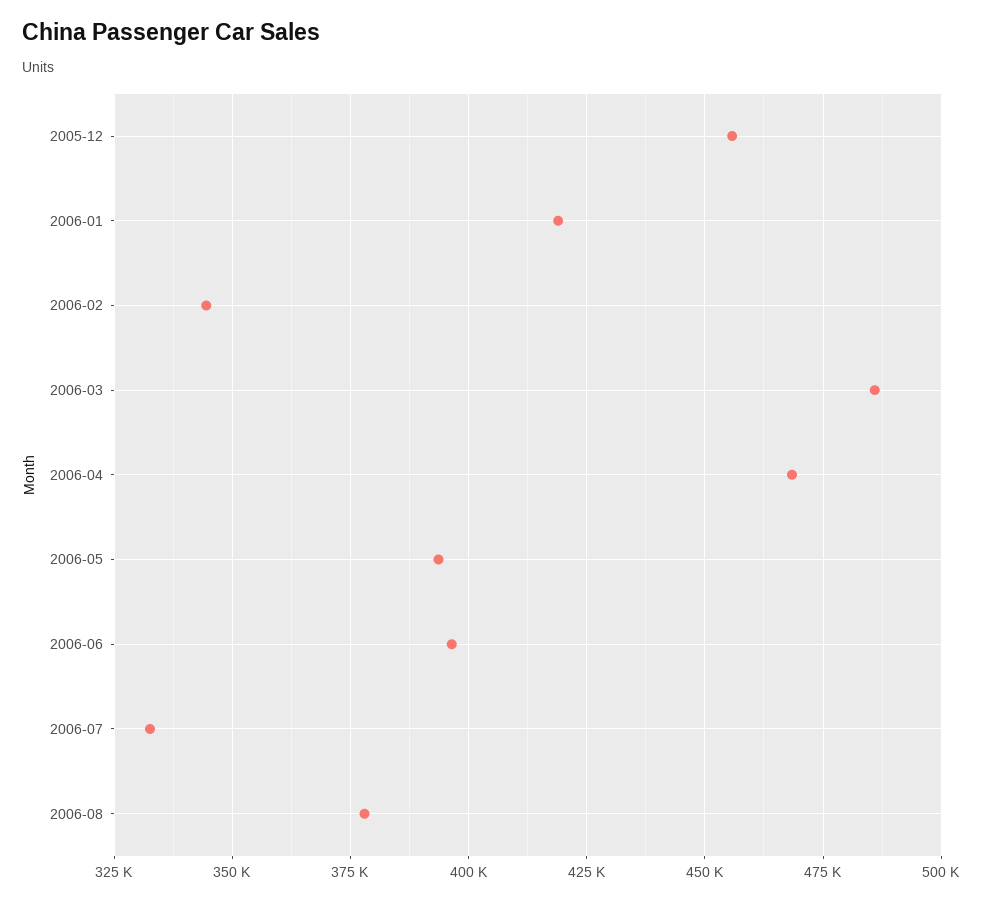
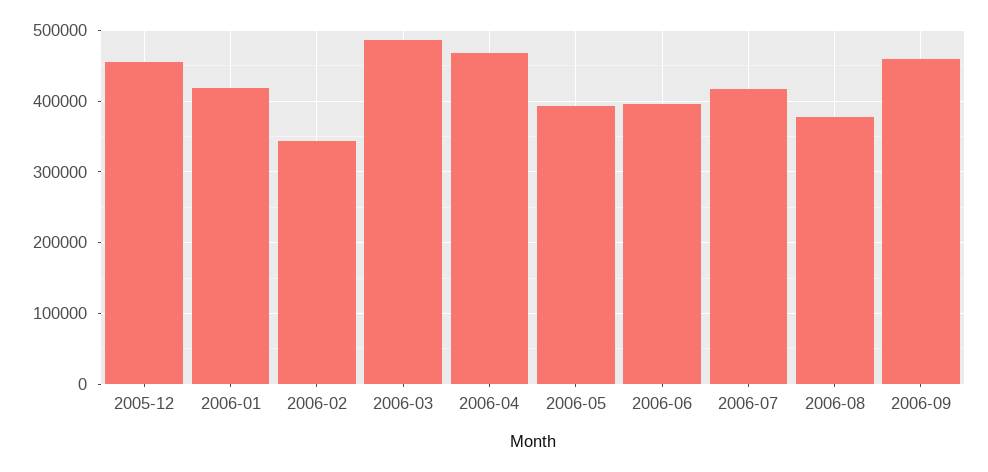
2006-07: 332500 -> 420000
2006-09: none -> 460000

